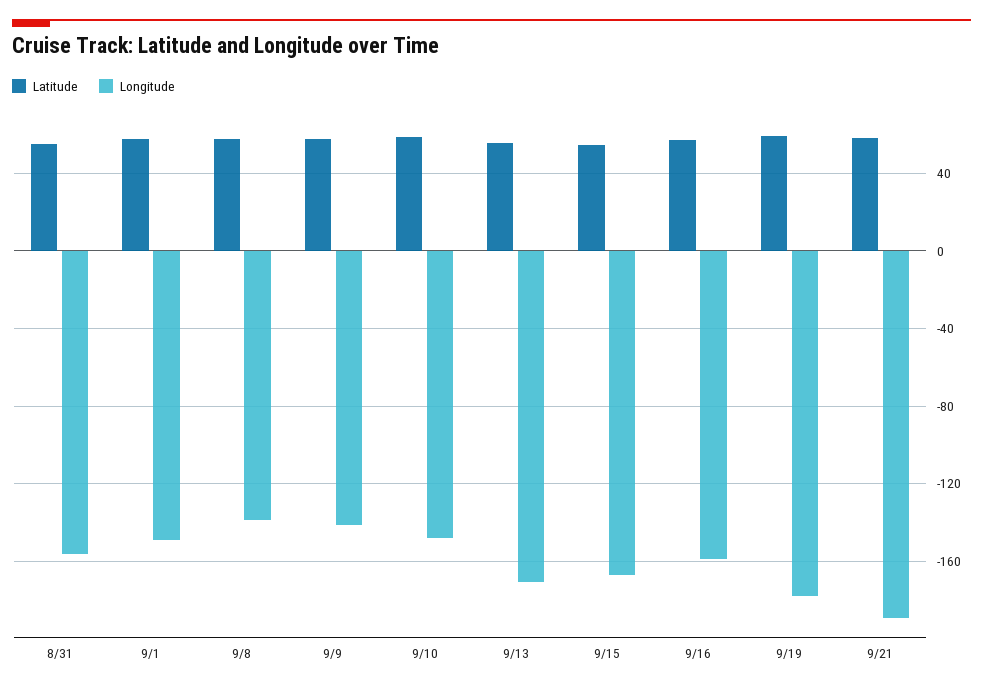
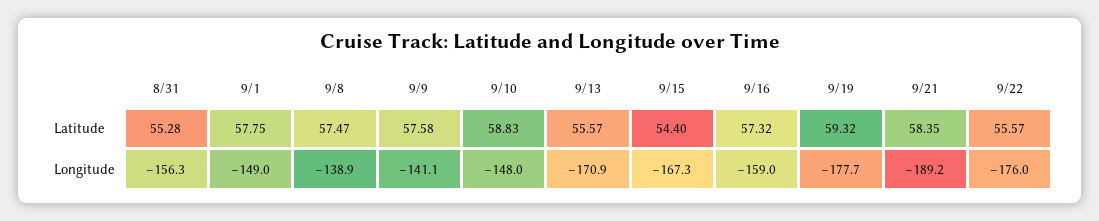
Latitude, 9/22: none -> 55.57
Longitude, 9/22: none -> -176

